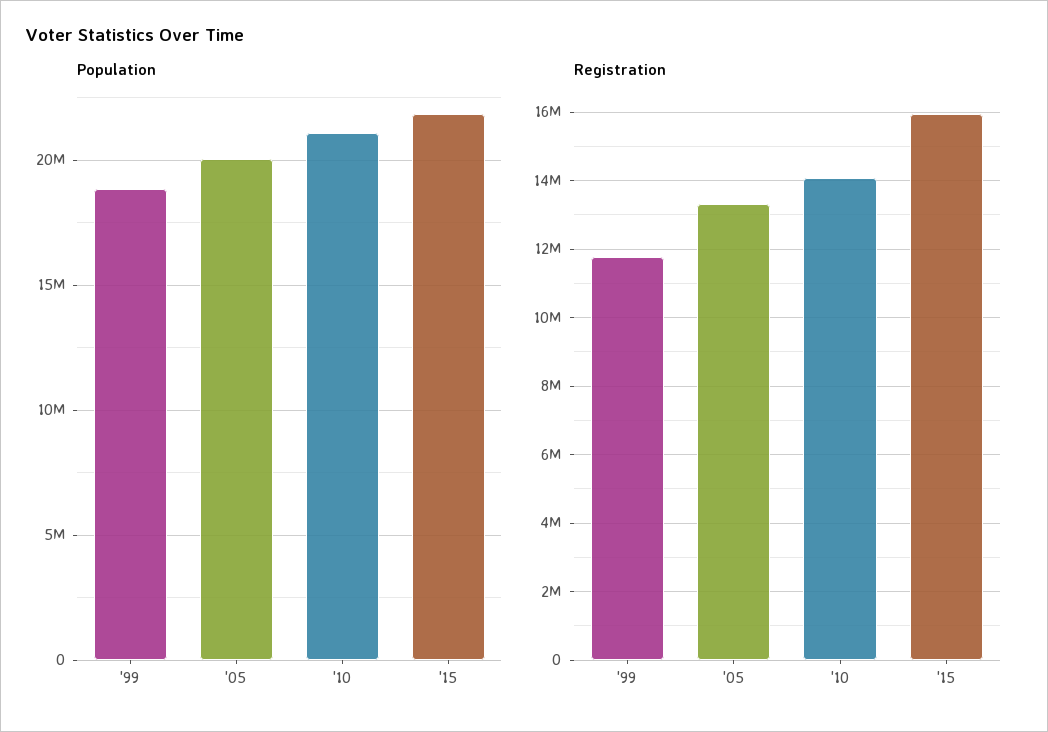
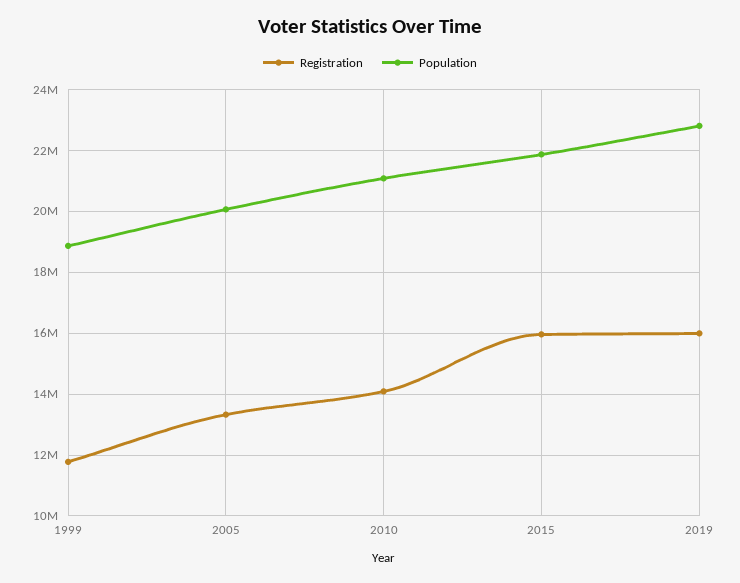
Registration, 2019: none -> 16000000
Population, 2019: none -> 22800000

